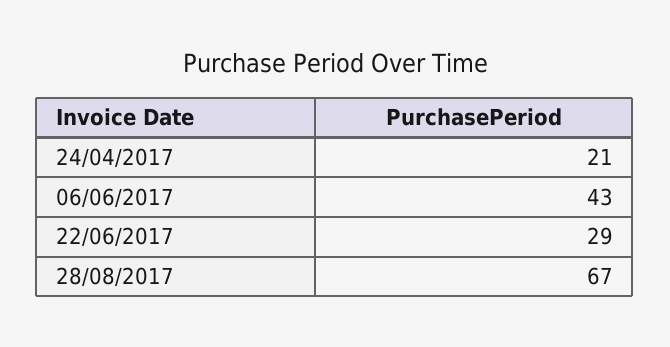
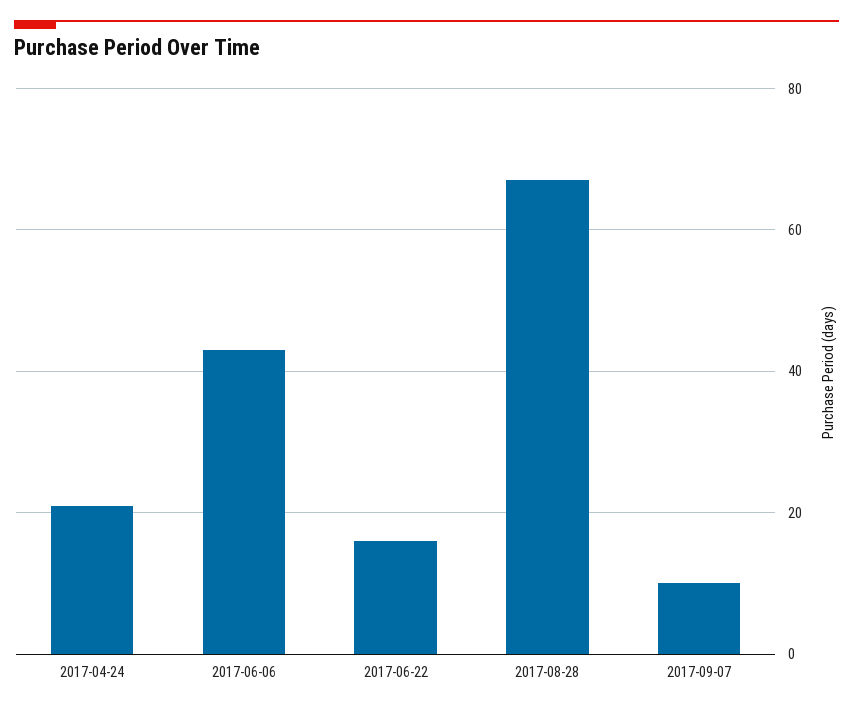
22/06/2017: 29 -> 15
2017-09-07: none -> 10

